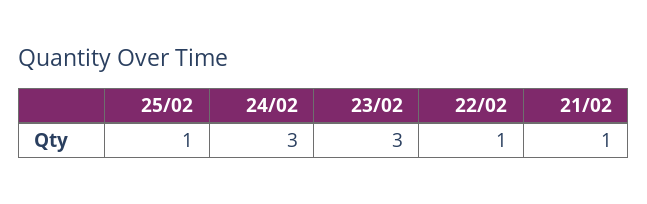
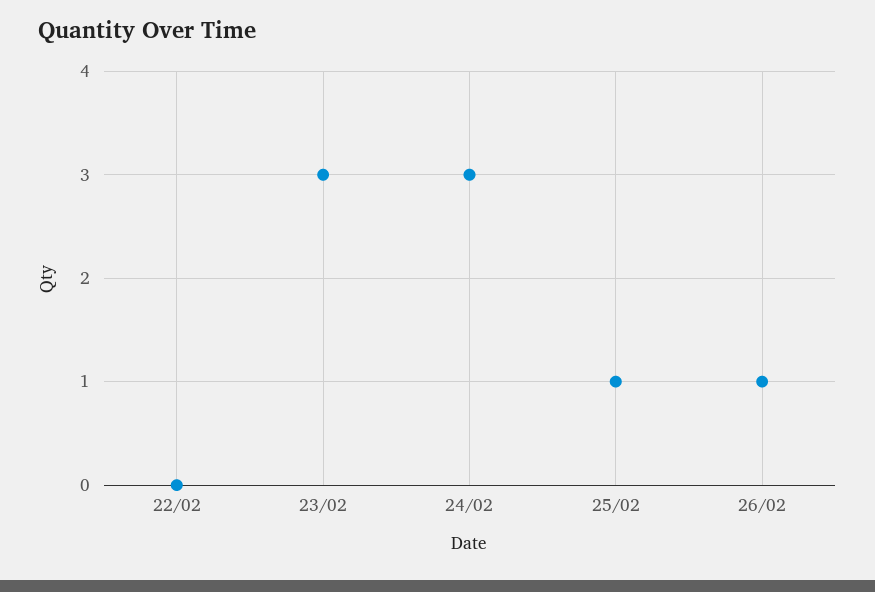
22/02: 1 -> 0
21/02: 1 -> none
26/02: none -> 1

